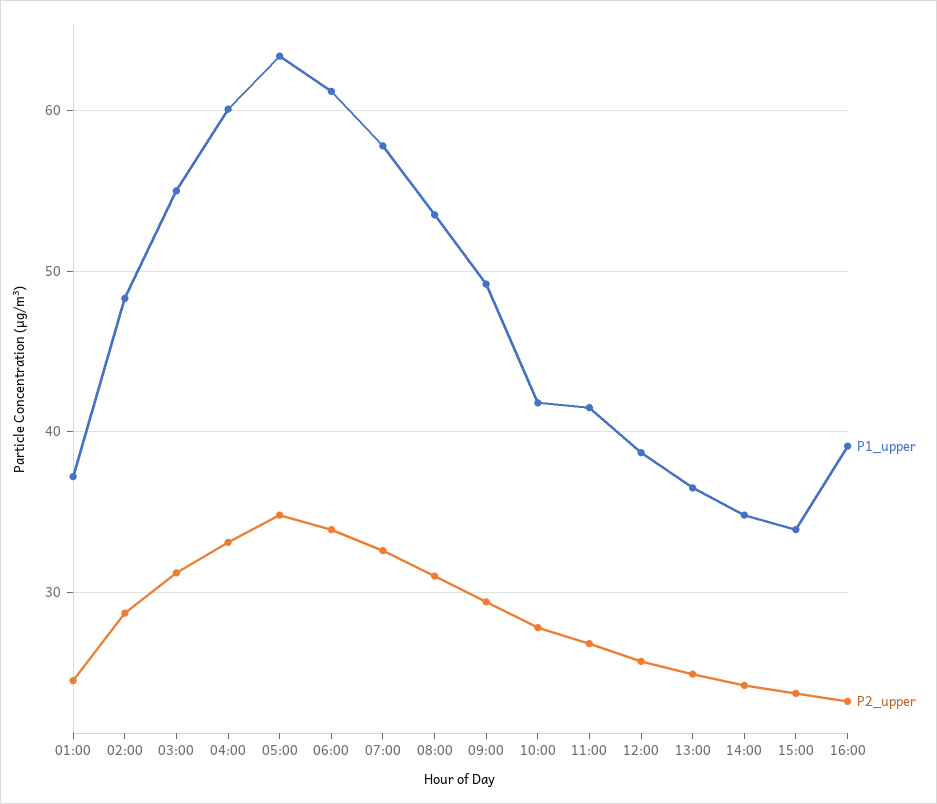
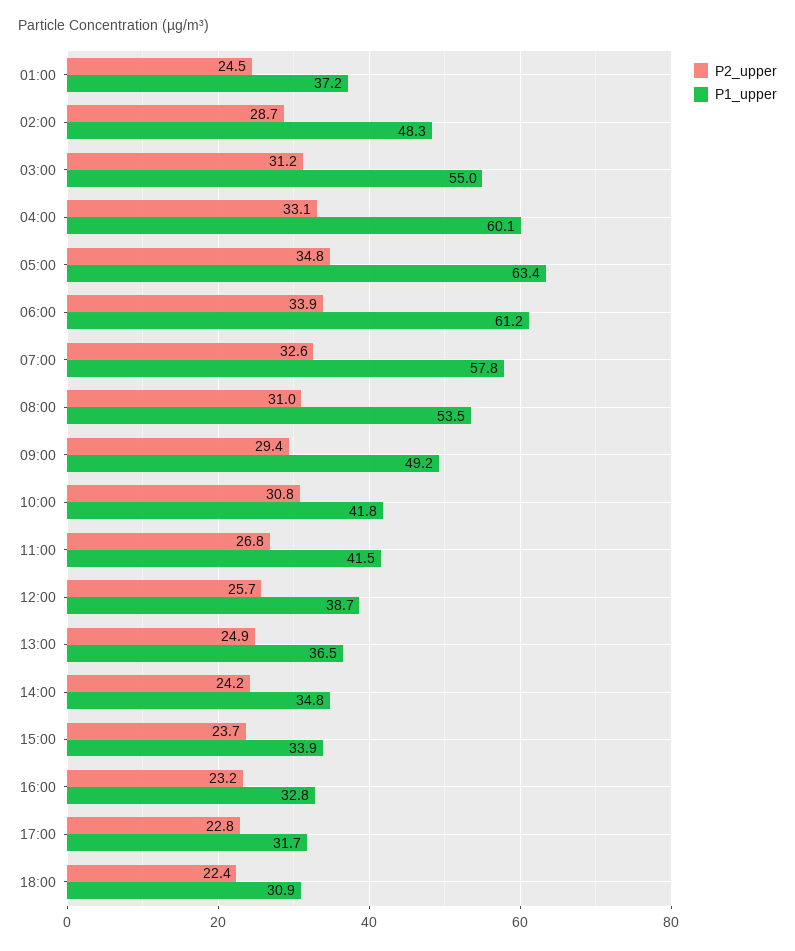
P2_upper, 10:00: 28 -> 30.8
P1_upper, 16:00: 39 -> 32.8
P2_upper, 17:00: none -> 22.8
P1_upper, 17:00: none -> 31.7
P2_upper, 18:00: none -> 22.4
P1_upper, 18:00: none -> 30.9

